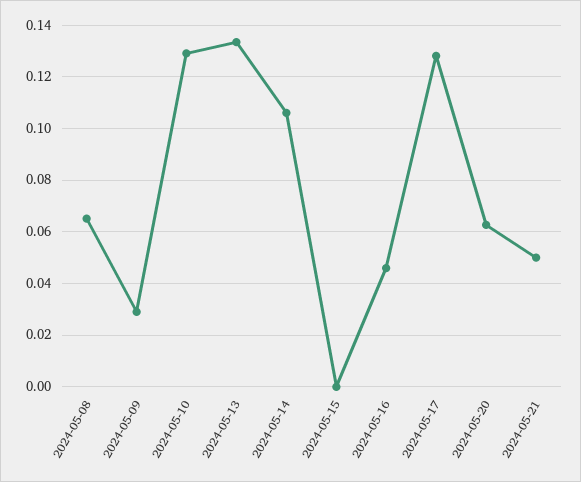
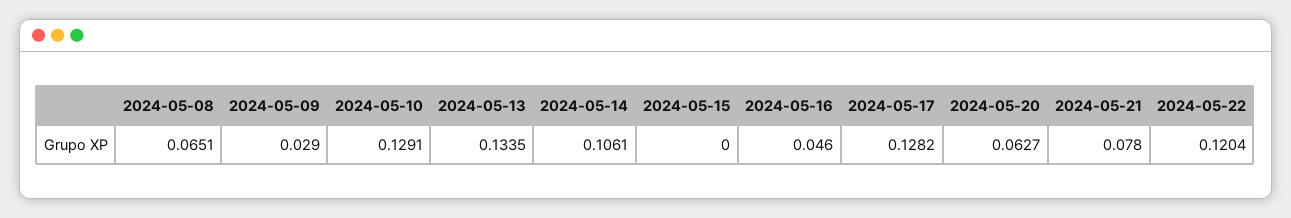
2024-05-21: 0.05 -> 0.078
2024-05-22: none -> 0.1204

